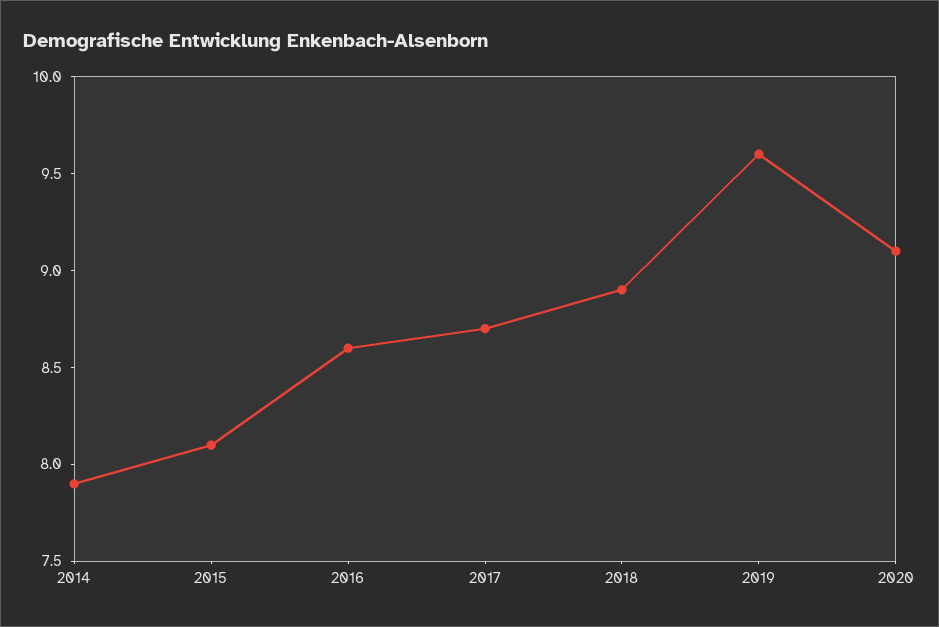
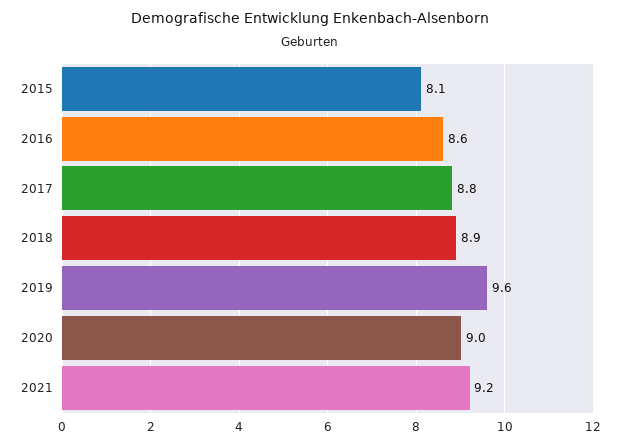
2014: 7.9 -> none
2017: 8.7 -> 8.8
2020: 9.1 -> 9
2021: none -> 9.2

